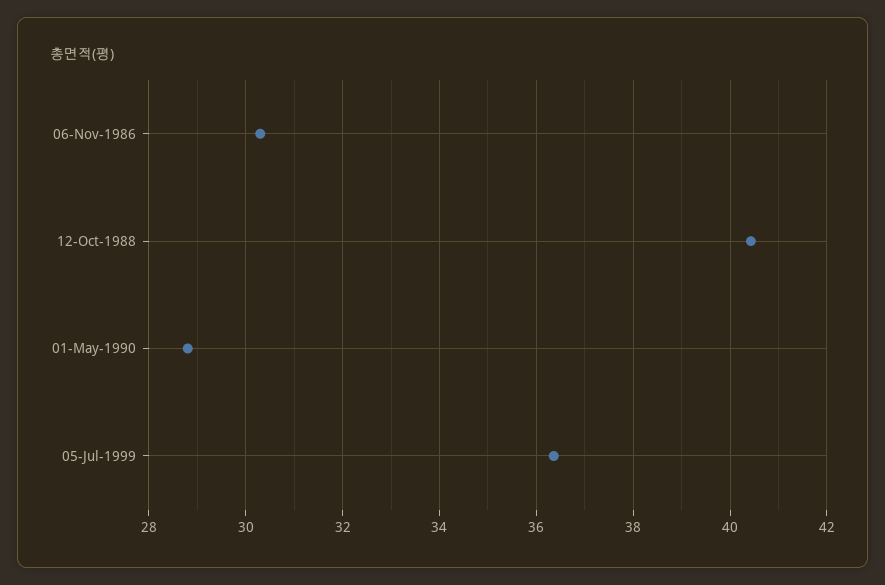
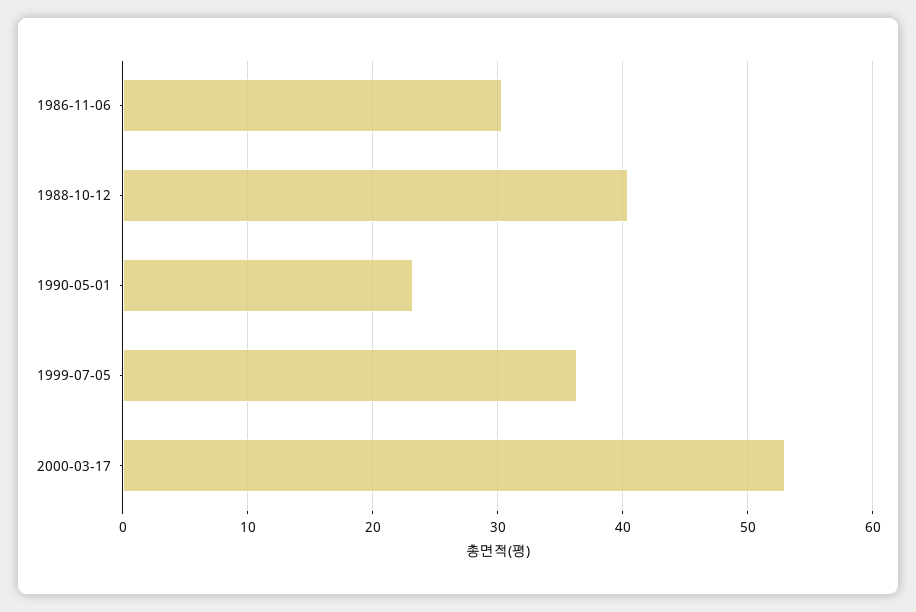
01-May-1990: 28.8 -> 23
2000-03-17: none -> 53

